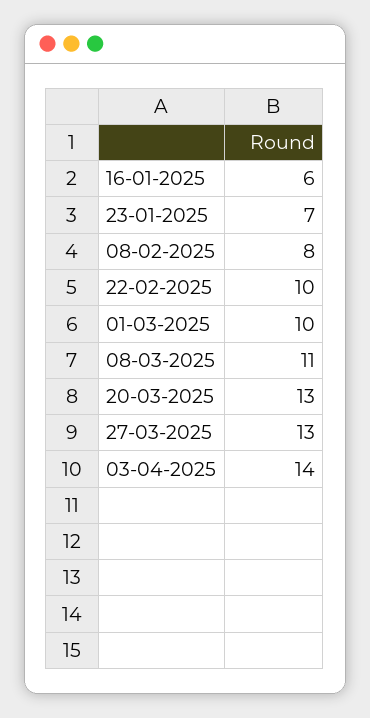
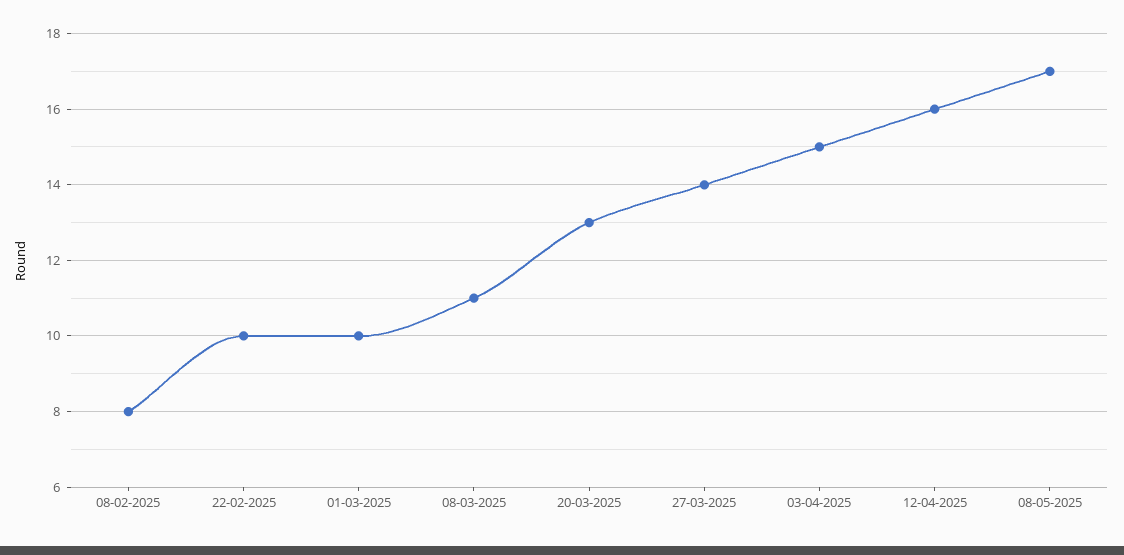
16-01-2025: 6 -> none
23-01-2025: 7 -> none
27-03-2025: 13 -> 14
03-04-2025: 14 -> 15
12-04-2025: none -> 16
08-05-2025: none -> 17

